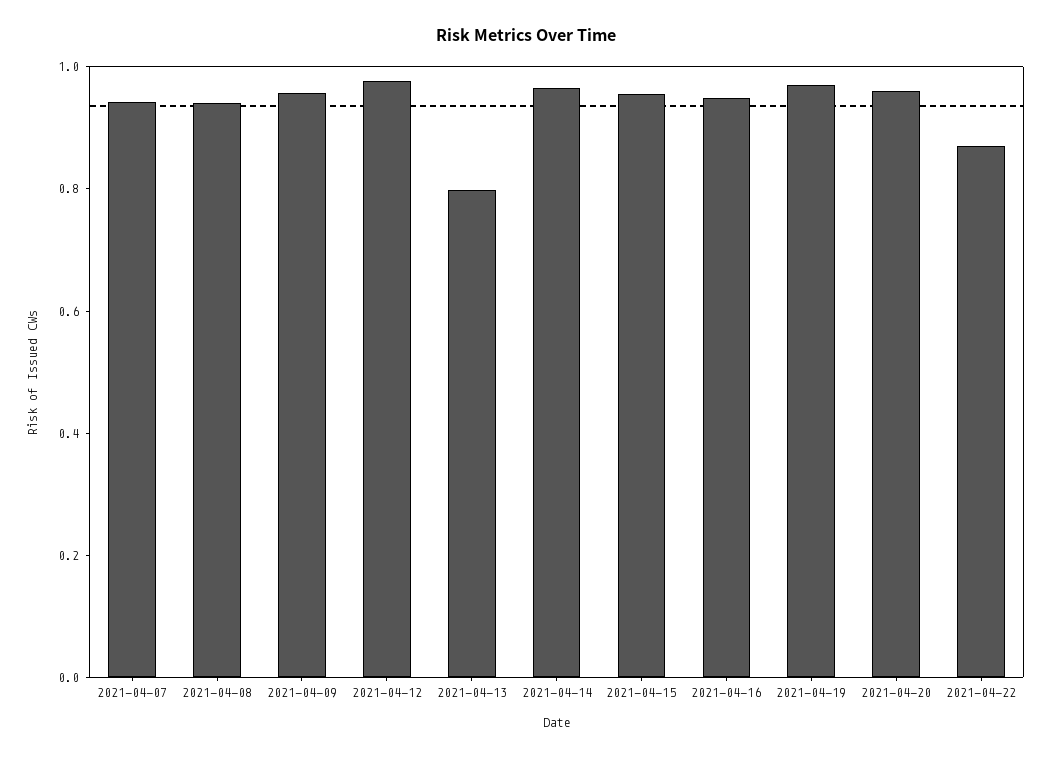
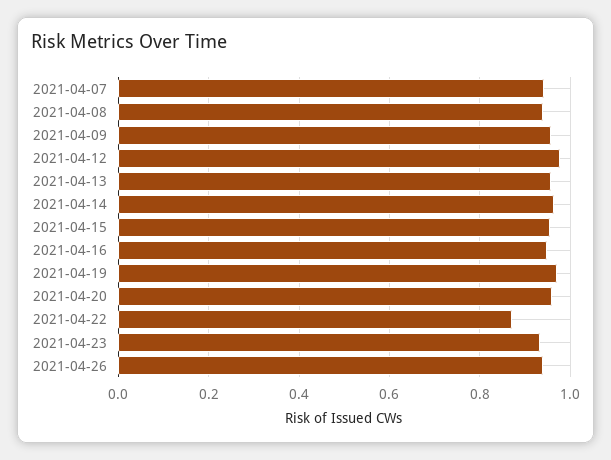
2021-04-13: 0.8 -> 0.96
2021-04-23: none -> 0.94
2021-04-26: none -> 0.94

